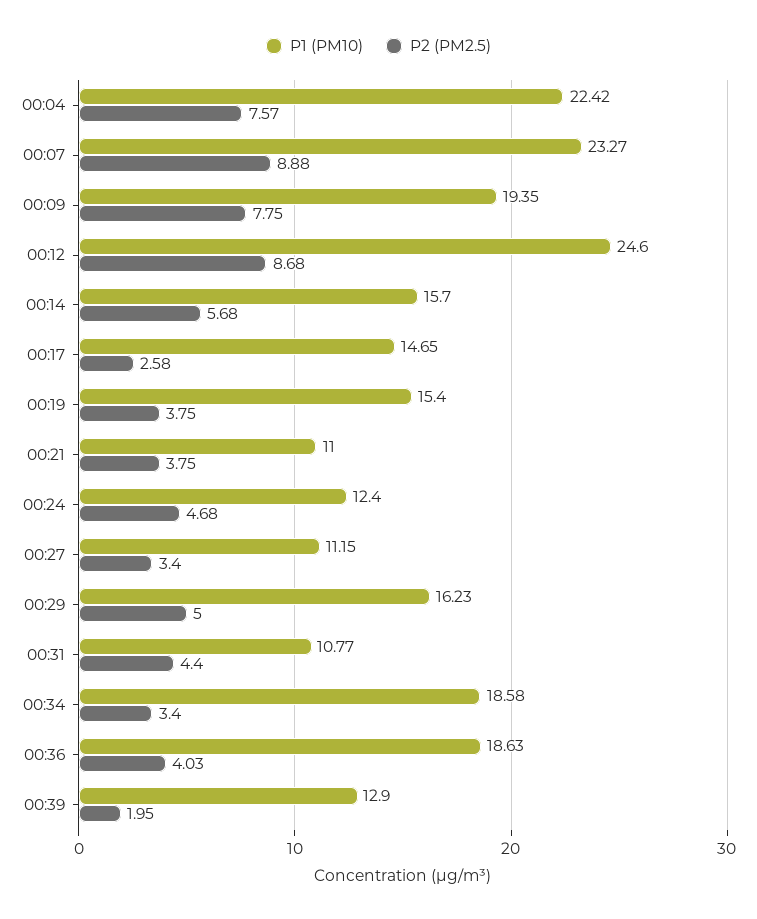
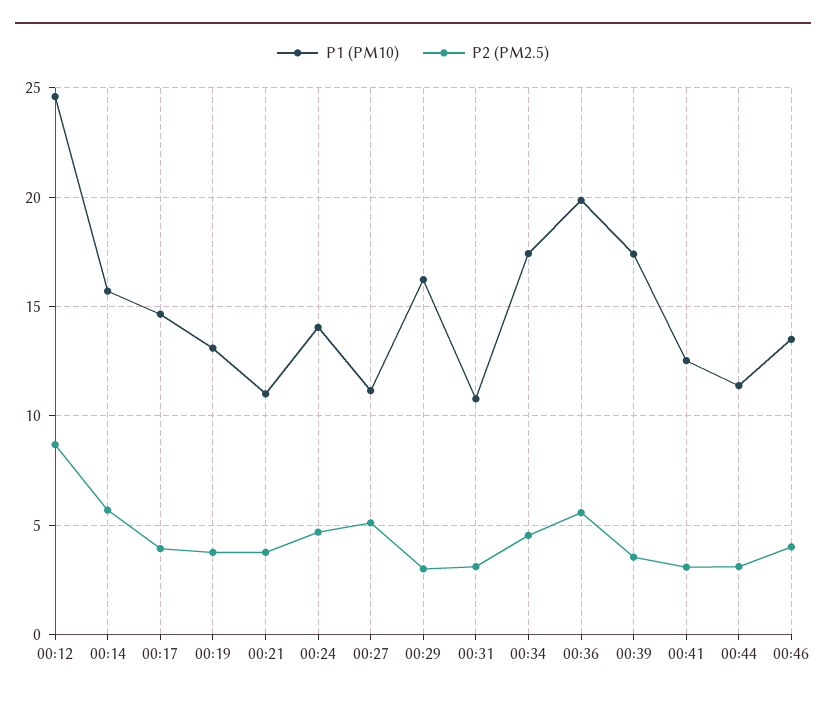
P1 (PM10), 00:04: 22.42 -> none
P2 (PM2.5), 00:04: 7.57 -> none
P1 (PM10), 00:07: 23.27 -> none
P2 (PM2.5), 00:07: 8.88 -> none
P1 (PM10), 00:09: 19.35 -> none
P2 (PM2.5), 00:09: 7.75 -> none
P2 (PM2.5), 00:17: 2.58 -> 4
P1 (PM10), 00:19: 15.4 -> 13
P1 (PM10), 00:24: 12.4 -> 14
P2 (PM2.5), 00:27: 3.4 -> 5
P2 (PM2.5), 00:29: 5 -> 3
P2 (PM2.5), 00:31: 4.4 -> 3
P1 (PM10), 00:34: 18.58 -> 17.5
P2 (PM2.5), 00:34: 3.4 -> 4.5
P1 (PM10), 00:36: 18.63 -> 20
P2 (PM2.5), 00:36: 4.03 -> 5.5
P1 (PM10), 00:39: 12.9 -> 17.5
P2 (PM2.5), 00:39: 1.95 -> 3.5
P1 (PM10), 00:41: none -> 12.5
P2 (PM2.5), 00:41: none -> 3
P1 (PM10), 00:44: none -> 11.5
P2 (PM2.5), 00:44: none -> 3
P1 (PM10), 00:46: none -> 13.5
P2 (PM2.5), 00:46: none -> 4

